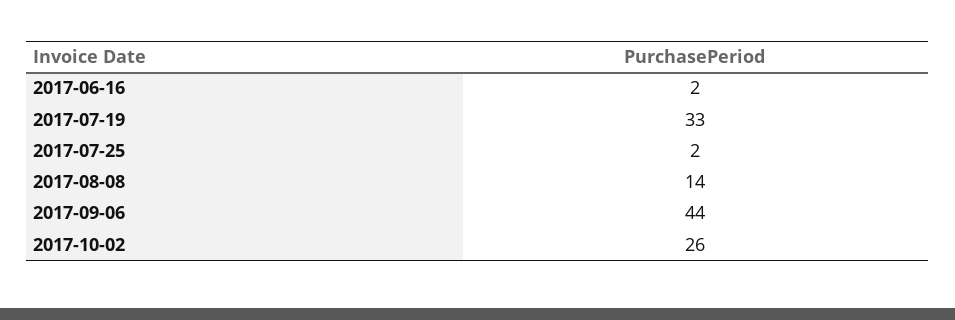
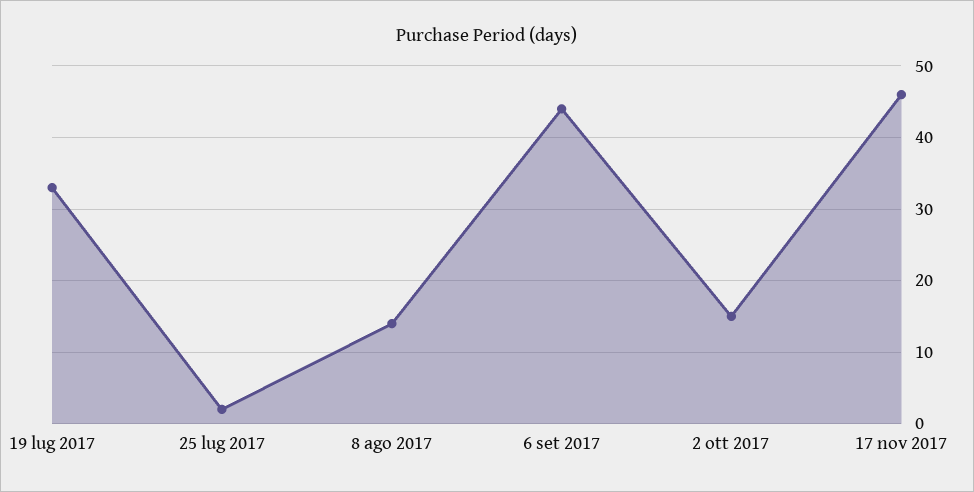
2017-06-16: 2 -> none
2017-10-02: 26 -> 15
17 nov 2017: none -> 46

